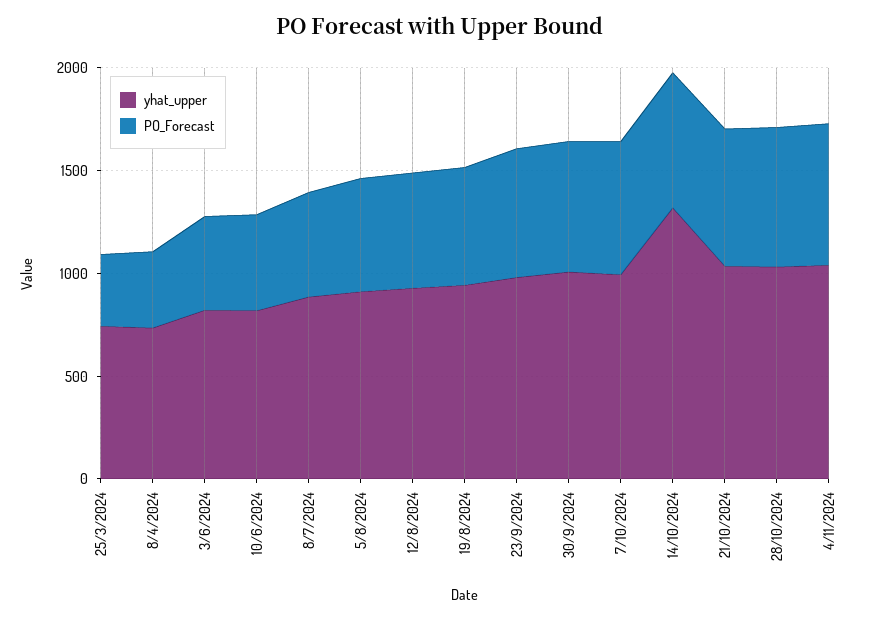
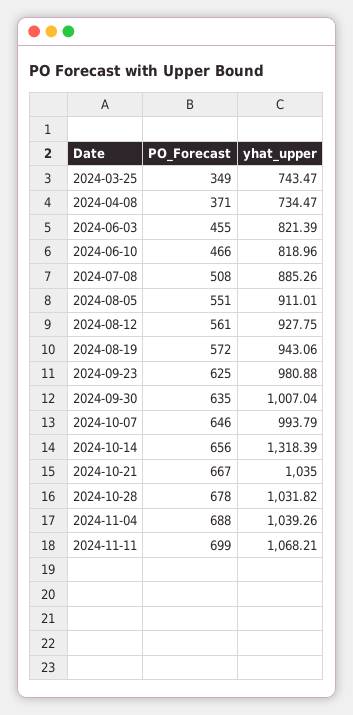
PO_Forecast, 2024-11-11: none -> 699
yhat_upper, 2024-11-11: none -> 1068.21

